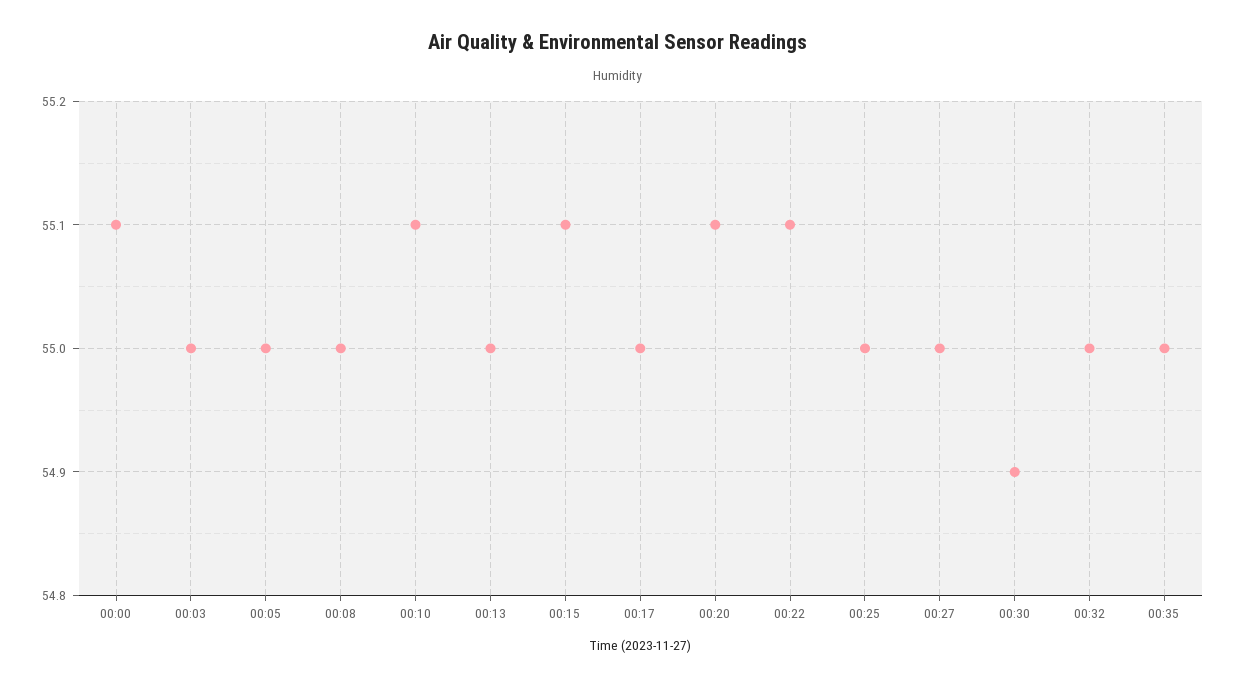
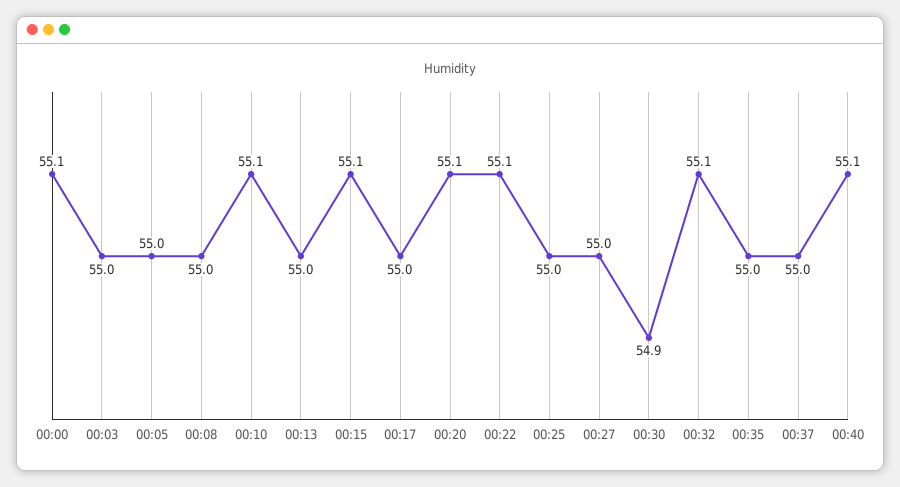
00:32: 55 -> 55.1
00:37: none -> 55
00:40: none -> 55.1

